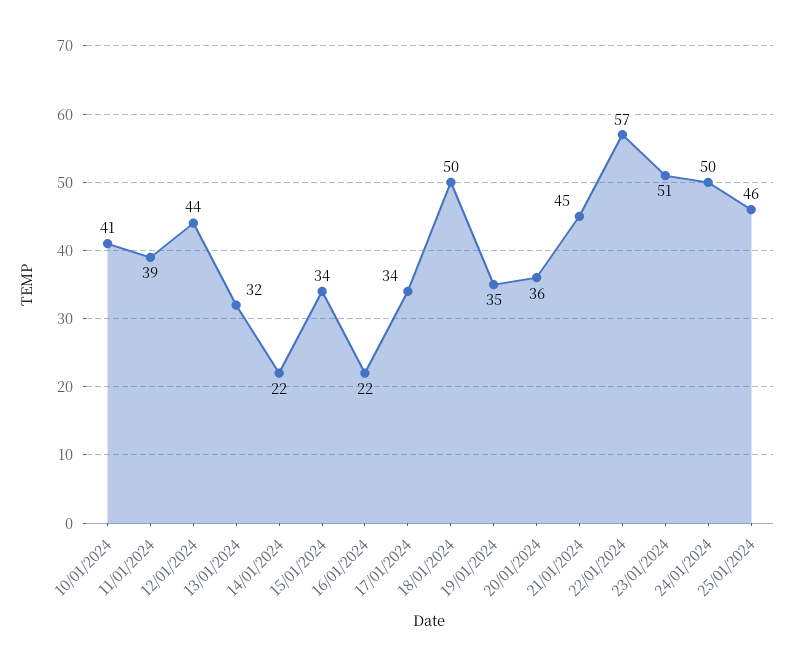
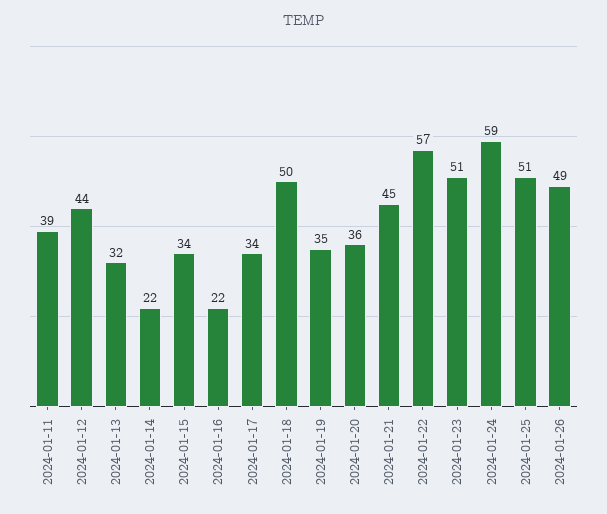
10/01/2024: 41 -> none
24/01/2024: 50 -> 59
25/01/2024: 46 -> 51
2024-01-26: none -> 49

